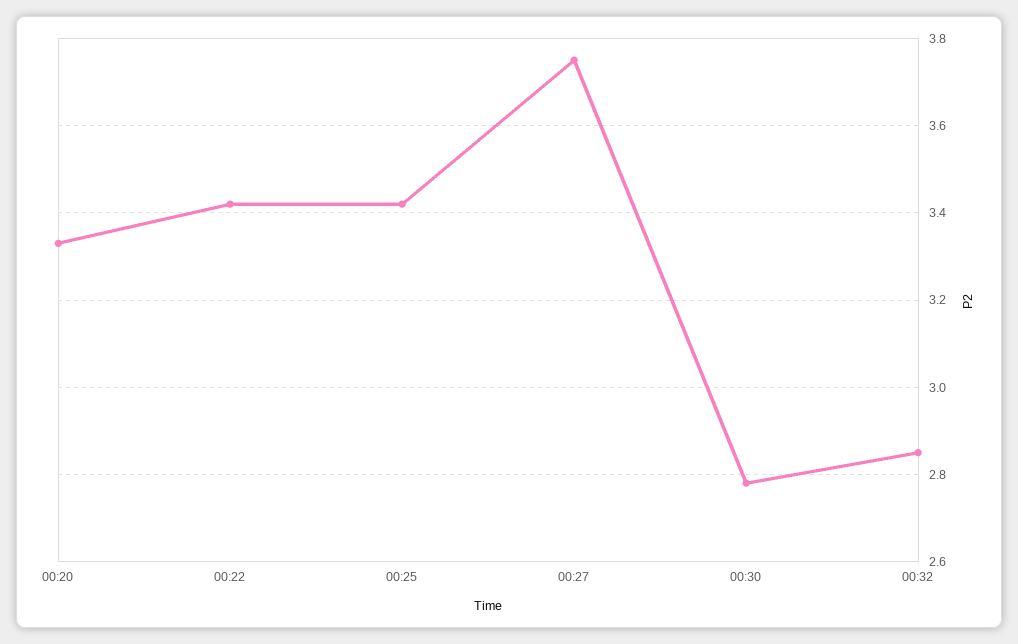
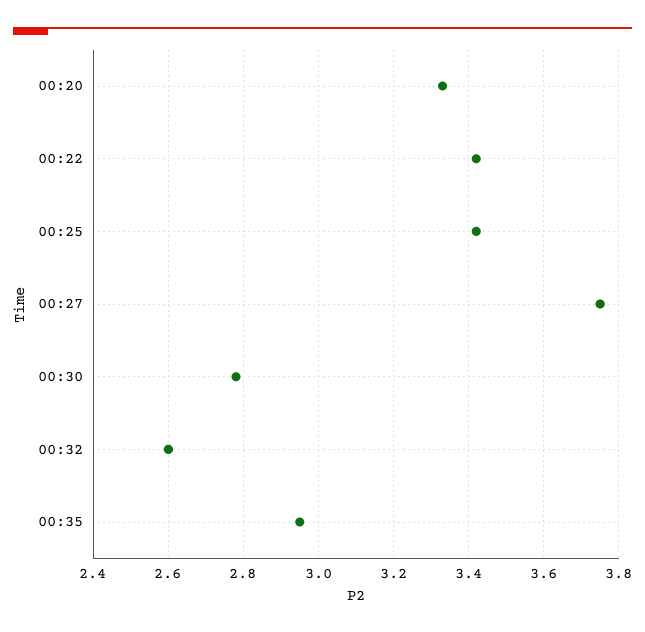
00:32: 2.85 -> 2.6
00:35: none -> 2.95

